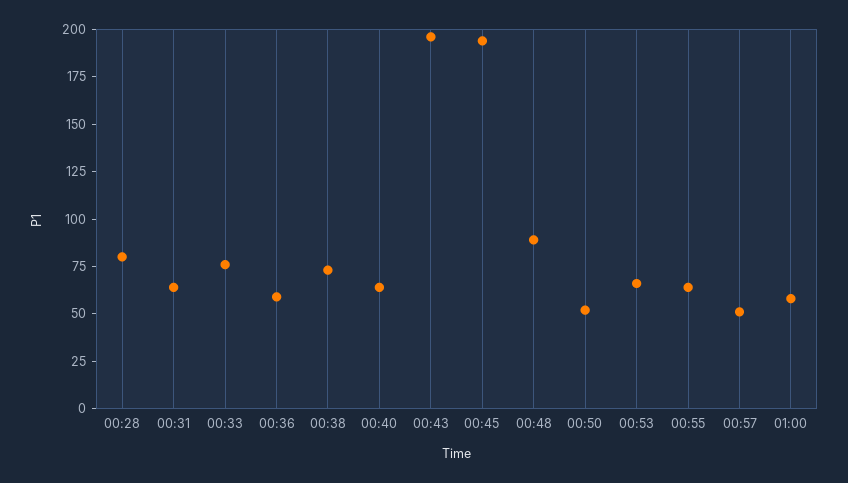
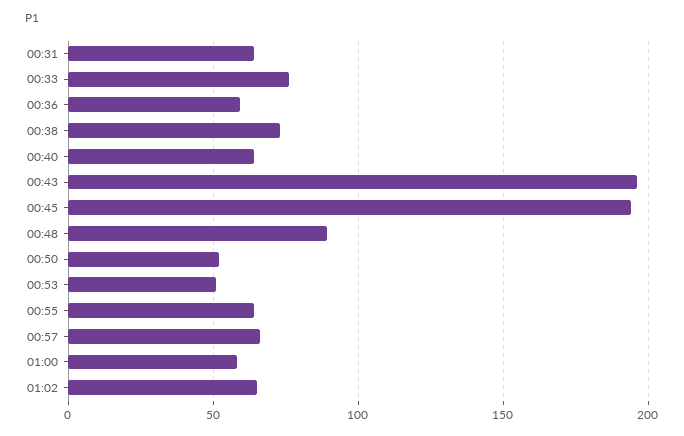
00:28: 80 -> none
00:53: 65 -> 50
00:57: 50 -> 65
01:02: none -> 65

